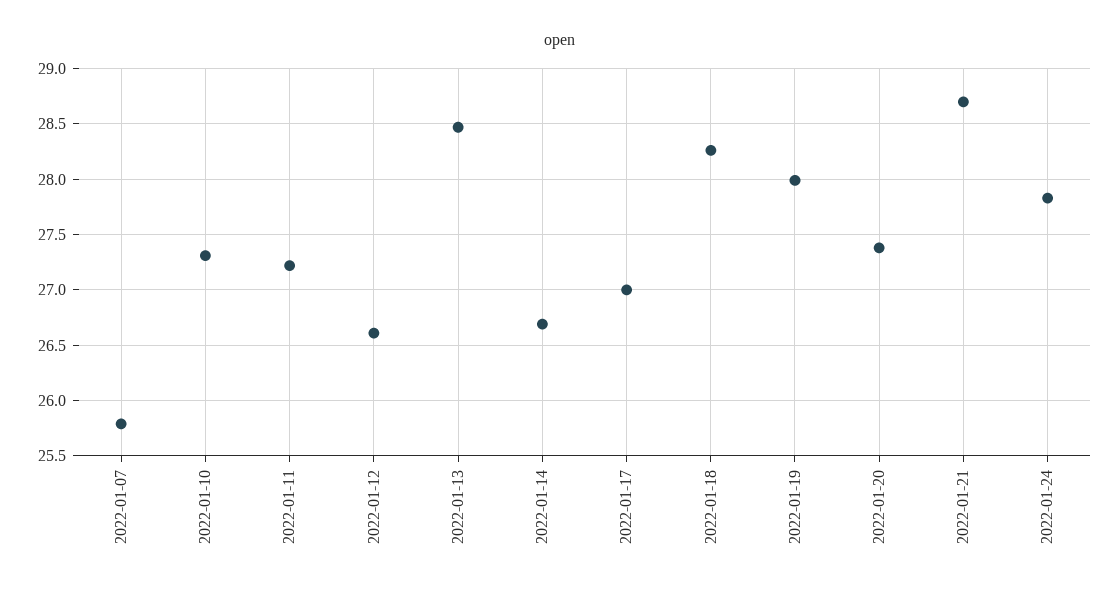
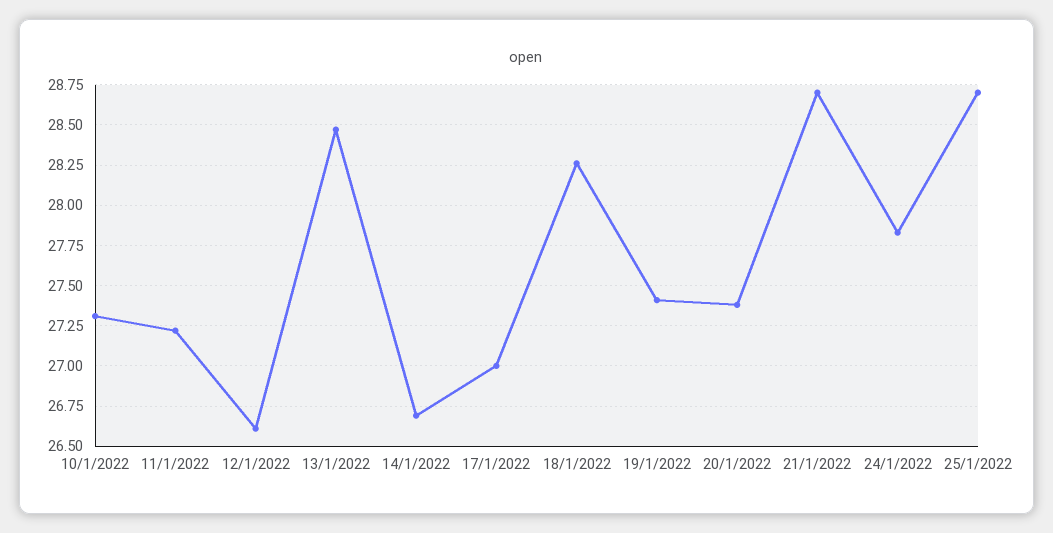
2022-01-07: 25.8 -> none
2022-01-19: 28 -> 27.4
25/1/2022: none -> 28.7

